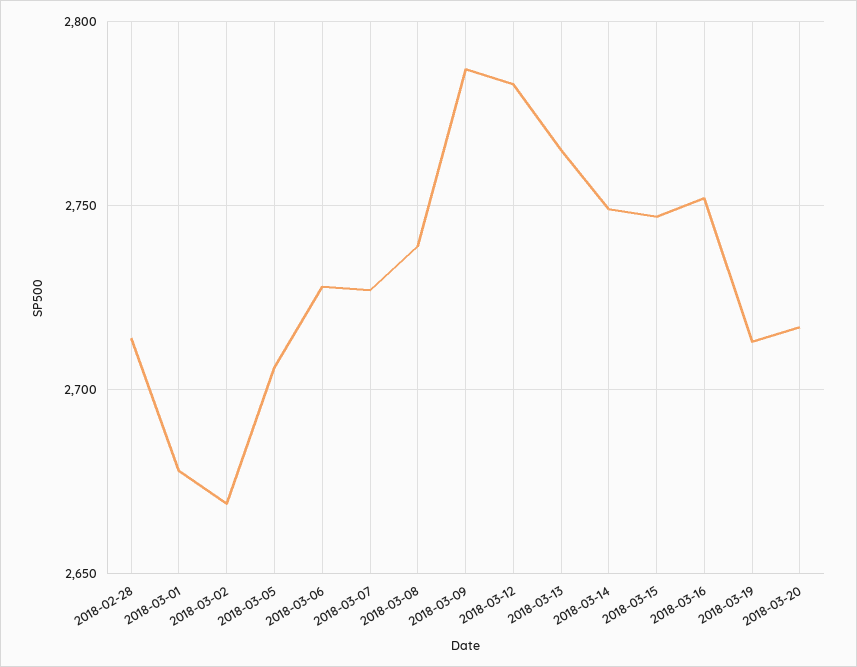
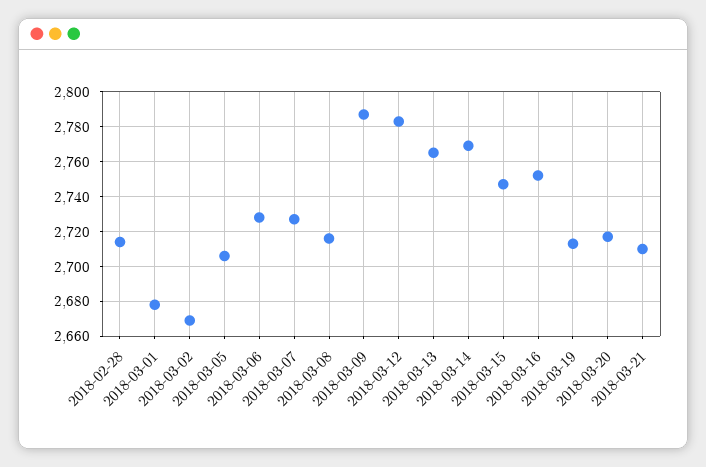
2018-03-08: 2740 -> 2715
2018-03-14: 2750 -> 2770
2018-03-21: none -> 2710

